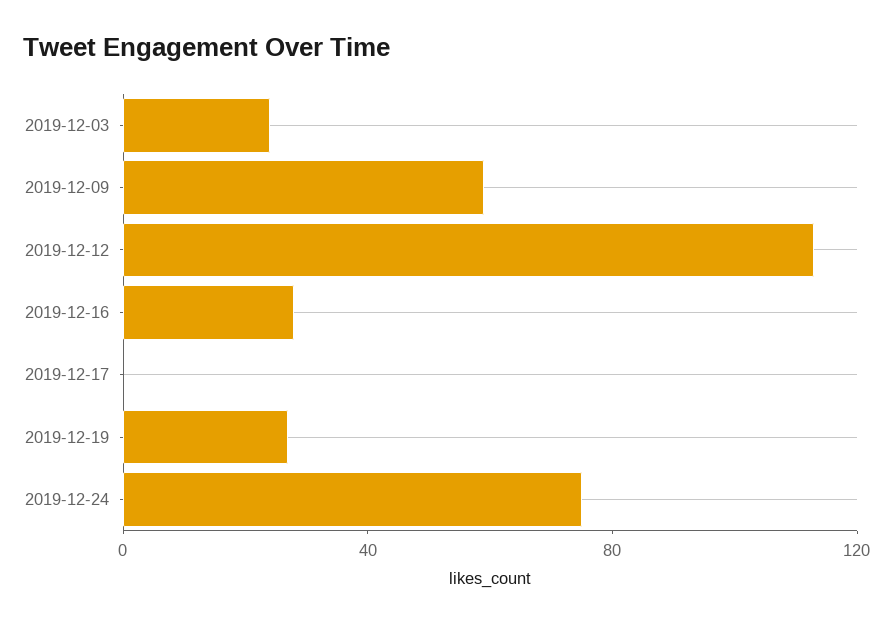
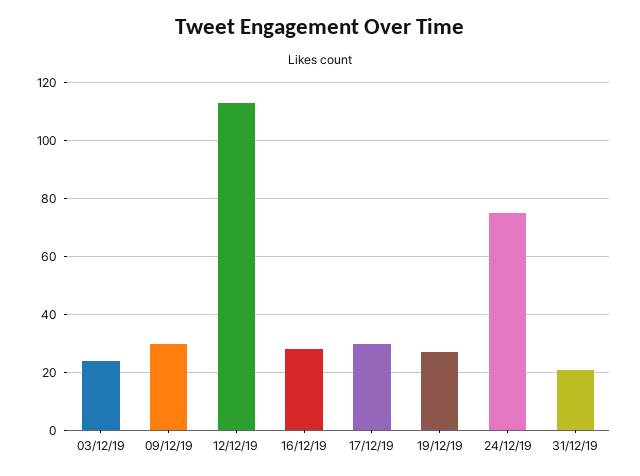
2019-12-09: 60 -> 30
2019-12-17: 0 -> 30
31/12/19: none -> 20

